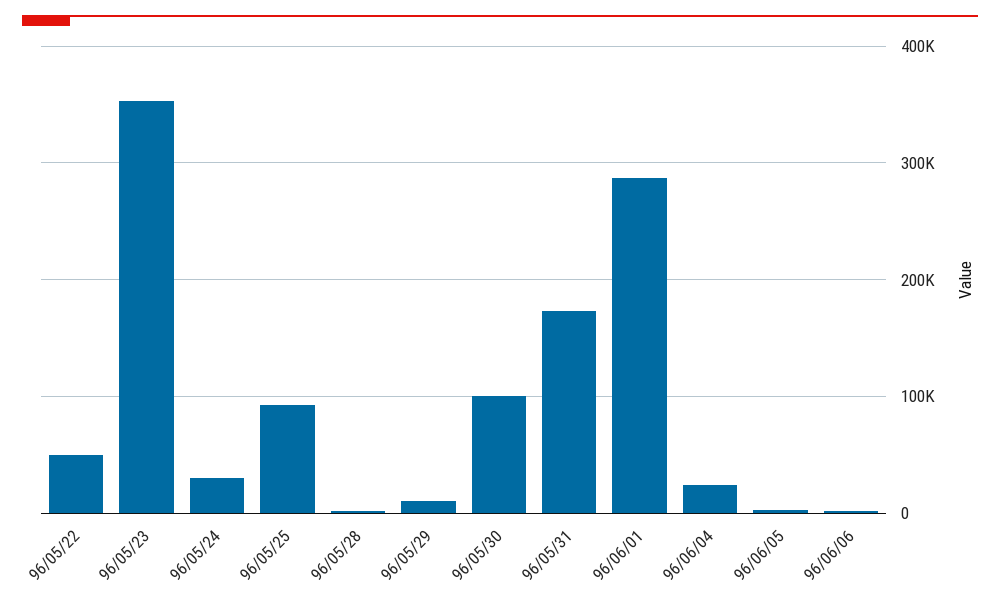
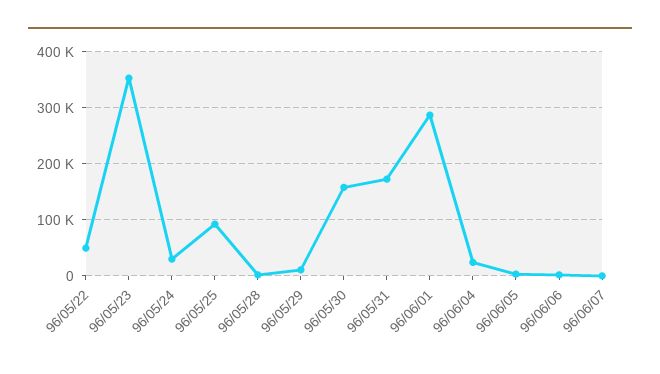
96/05/30: 100000 -> 160000
96/06/07: none -> 0

